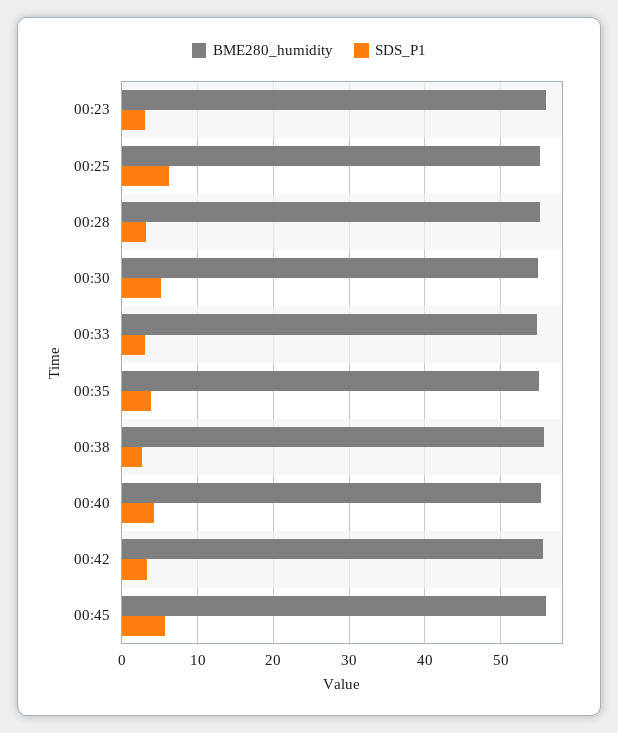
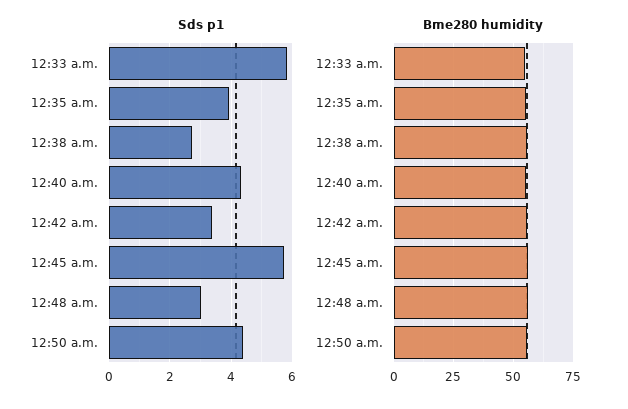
BME280_humidity, 00:23: 56 -> none
SDS_P1, 00:23: 3 -> none
BME280_humidity, 00:25: 55 -> none
SDS_P1, 00:25: 6 -> none
BME280_humidity, 00:28: 55 -> none
SDS_P1, 00:28: 3 -> none
BME280_humidity, 00:30: 55 -> none
SDS_P1, 00:30: 5 -> none
SDS_P1, 00:33: 3 -> 5.8
SDS_P1, 12:48 a.m.: none -> 3
SDS_P1, 12:50 a.m.: none -> 4.4
BME280_humidity, 12:48 a.m.: none -> 55
BME280_humidity, 12:50 a.m.: none -> 55

